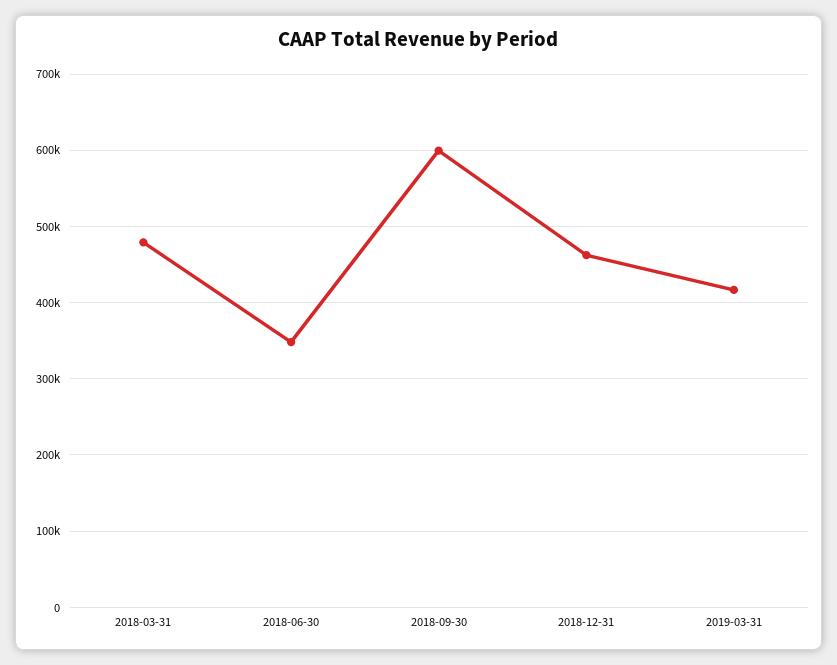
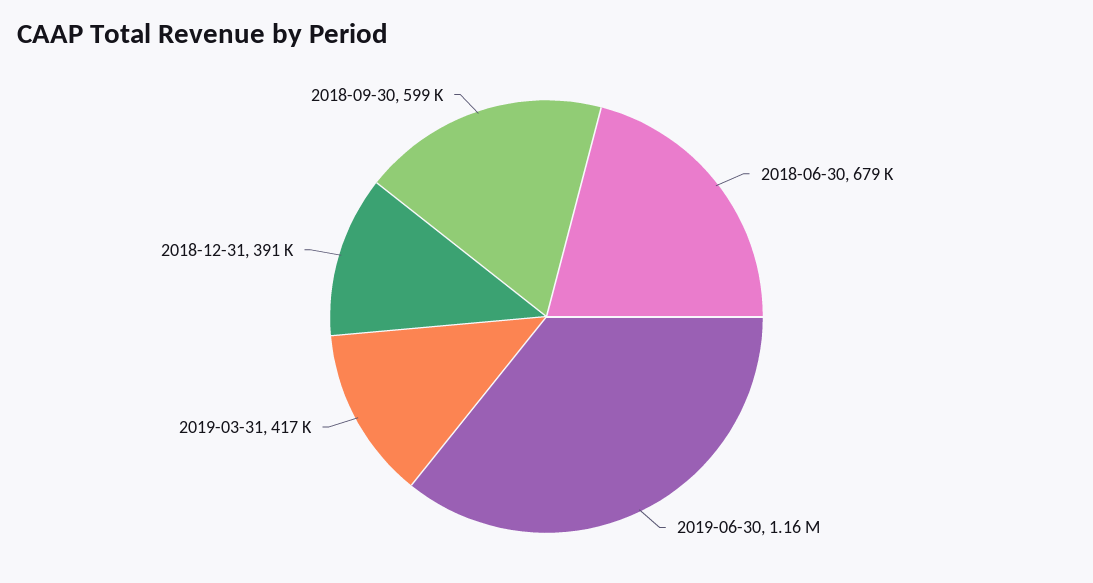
2018-03-31: 480000 -> none
2018-06-30: 350000 -> 679000
2018-12-31: 460000 -> 391000
2019-06-30: none -> 1160000

